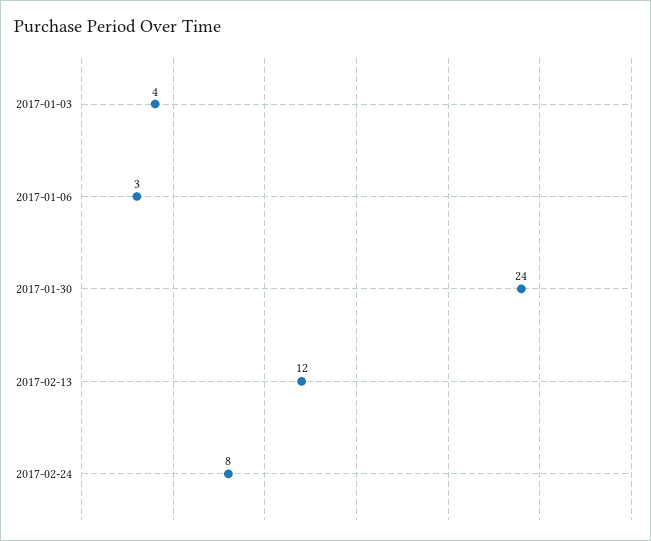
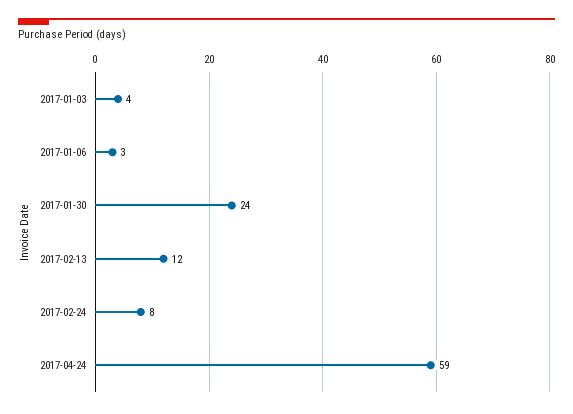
2017-04-24: none -> 59

